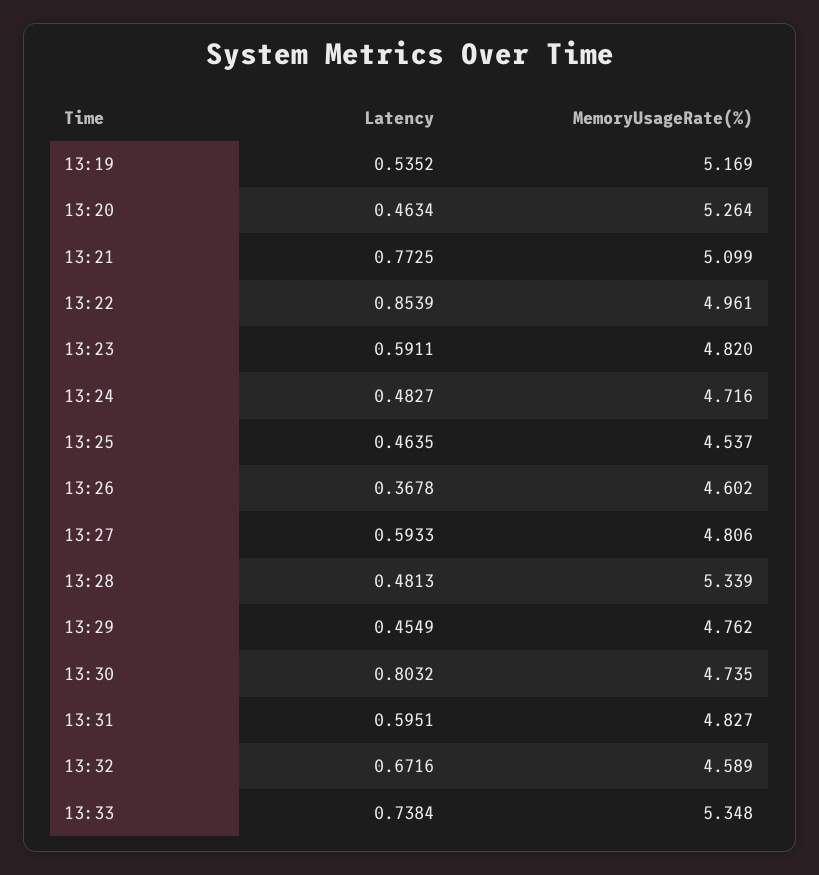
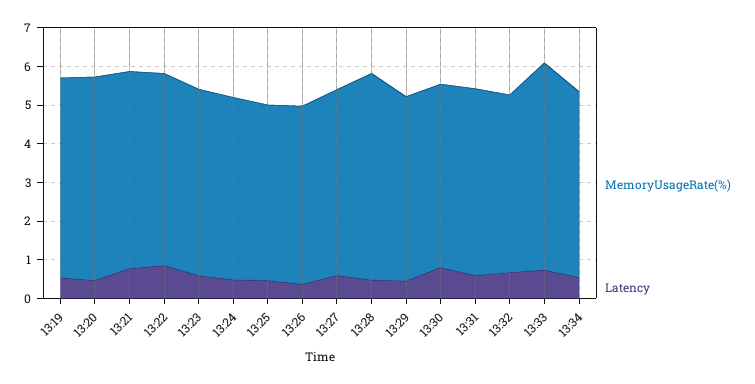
MemoryUsageRate(%), 13:34: none -> 4.75
Latency, 13:34: none -> 0.5

